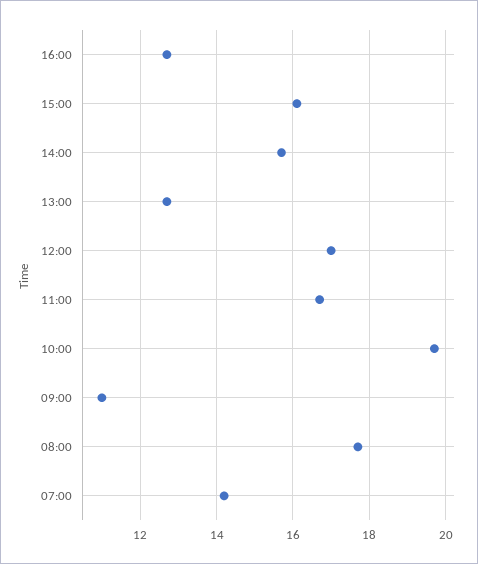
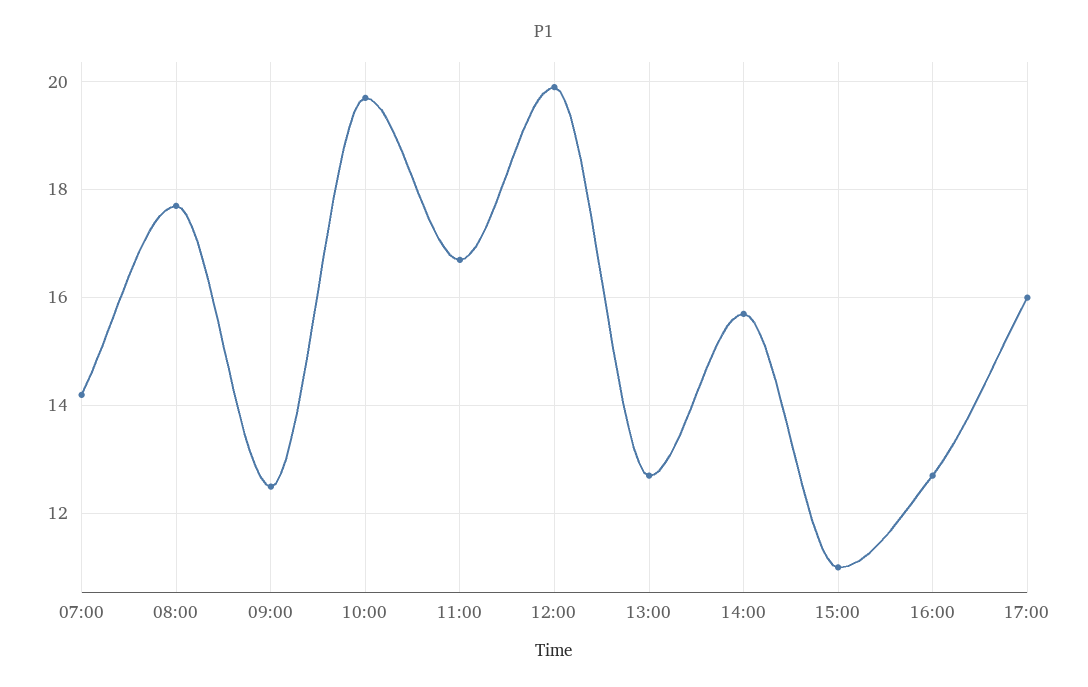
15:00: 16 -> 11
12:00: 17 -> 20
09:00: 11 -> 12.5
17:00: none -> 16

